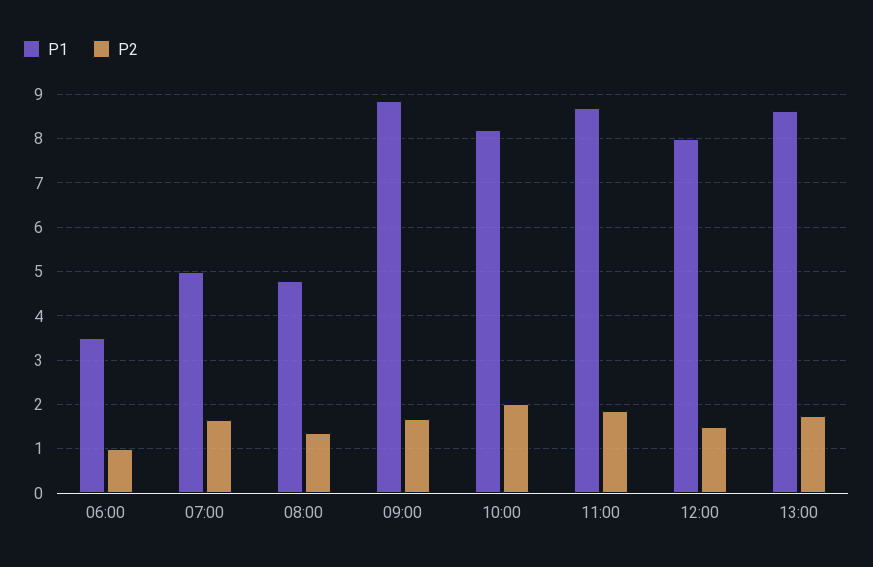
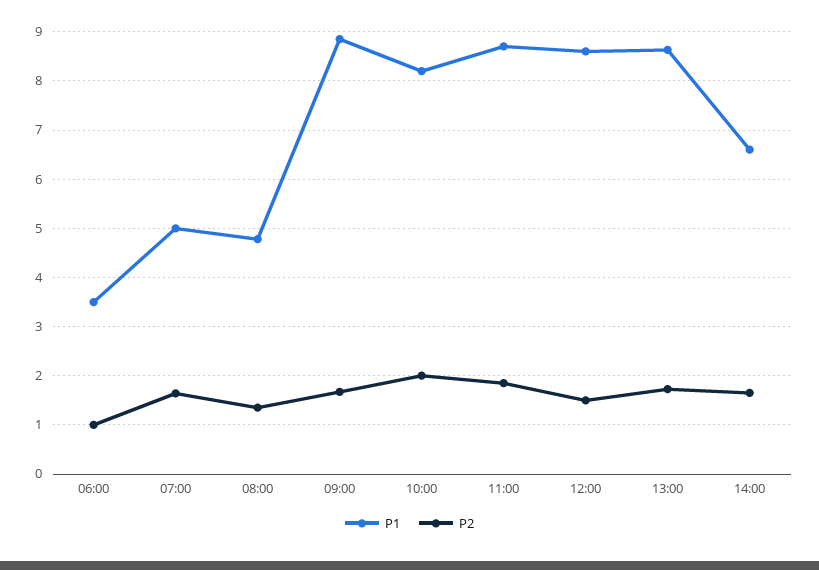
P1, 12:00: 8 -> 8.6
P1, 14:00: none -> 6.6
P2, 14:00: none -> 1.6

